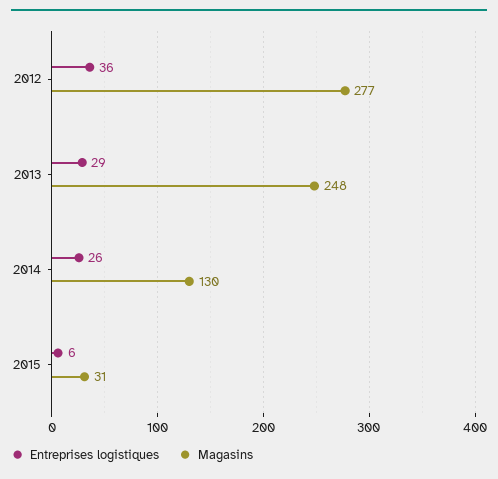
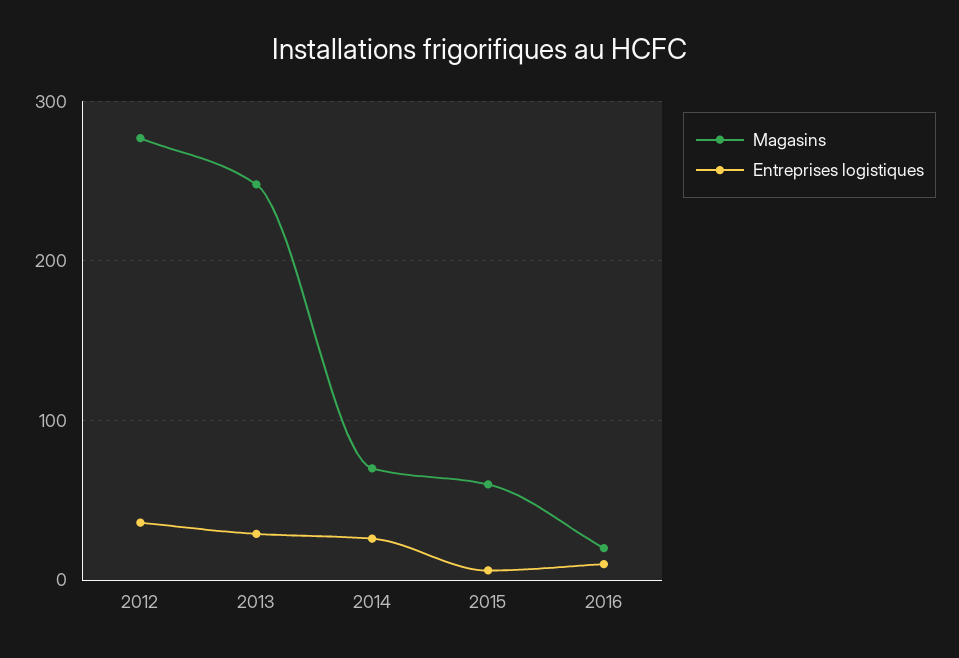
Magasins, 2014: 130 -> 70
Magasins, 2015: 31 -> 60
Magasins, 2016: none -> 20
Entreprises logistiques, 2016: none -> 10

